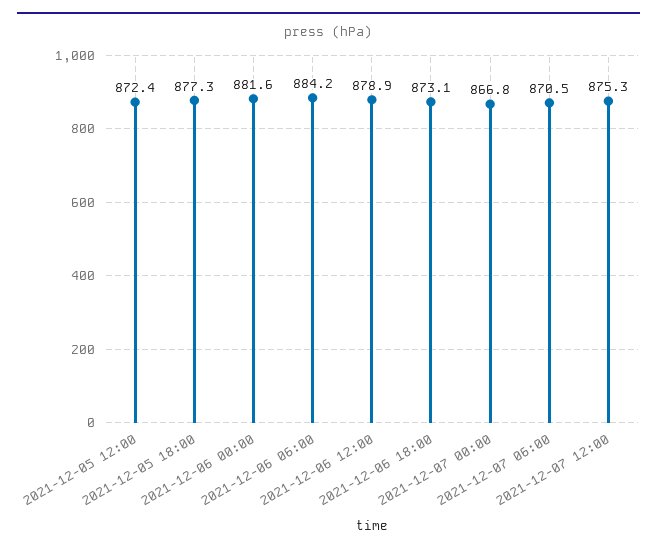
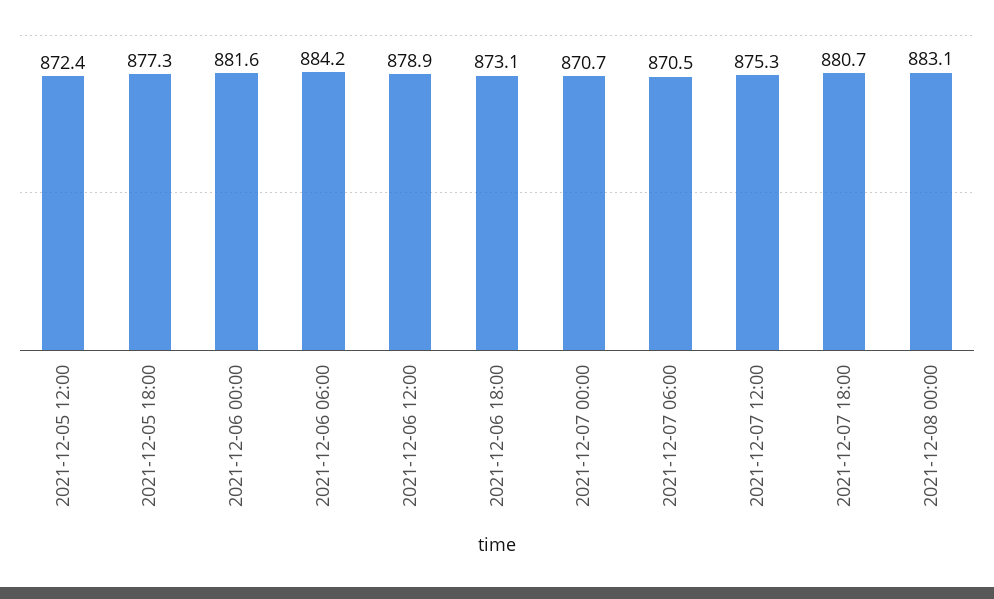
2021-12-07 00:00: 866.8 -> 870.7
2021-12-07 18:00: none -> 880.7
2021-12-08 00:00: none -> 883.1

